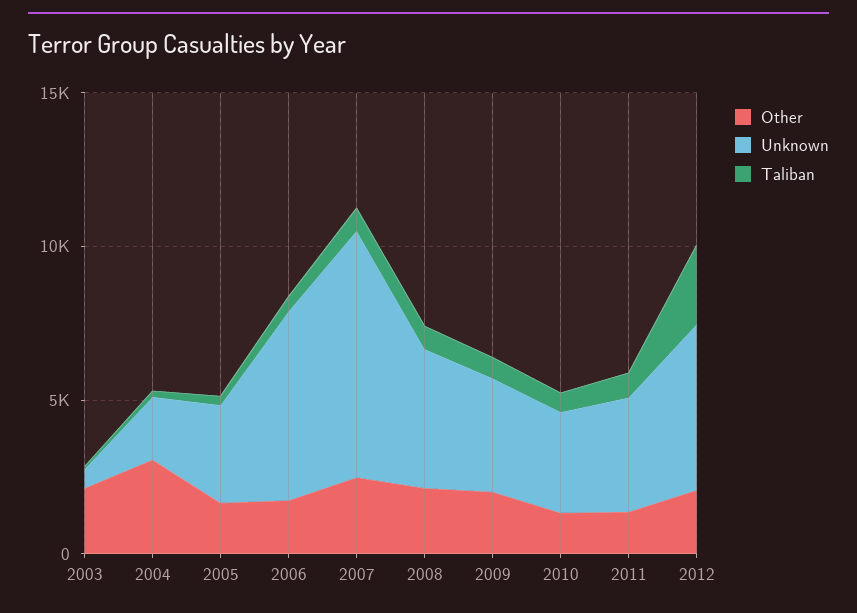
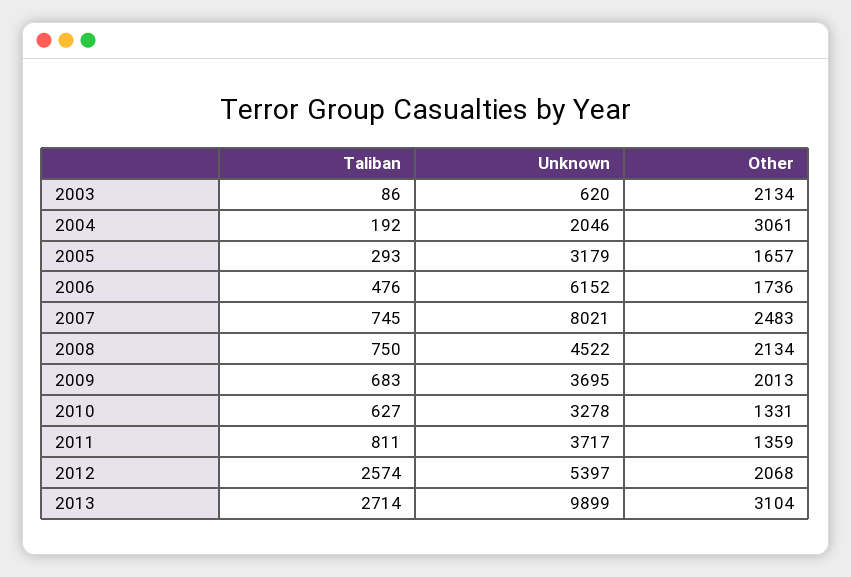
Taliban, 2013: none -> 2714
Unknown, 2013: none -> 9899
Other, 2013: none -> 3104

